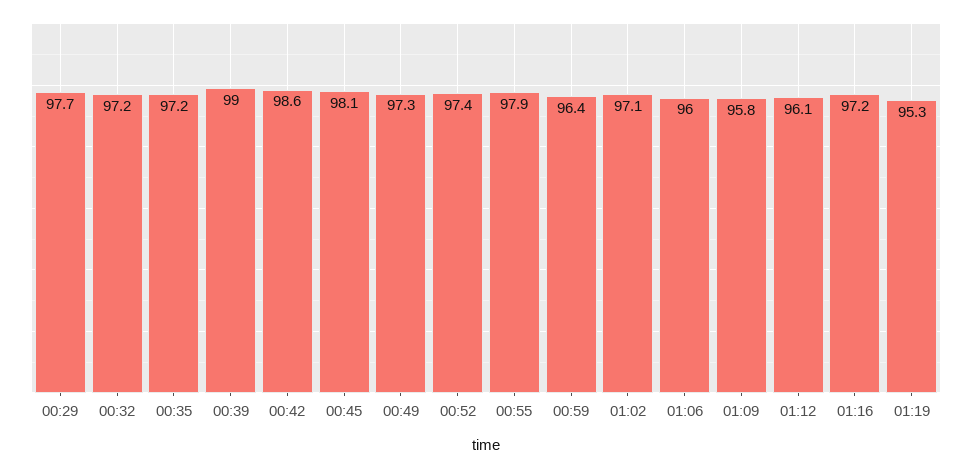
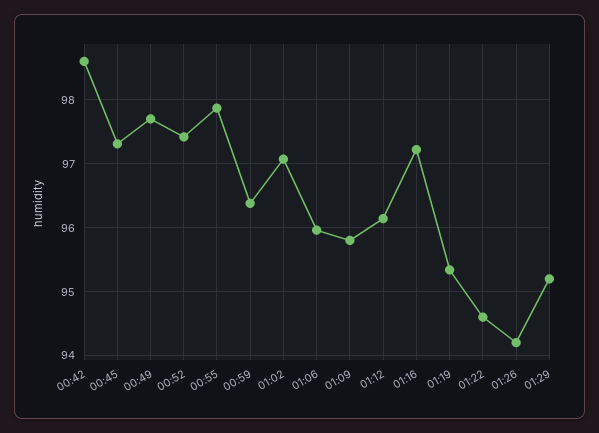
00:29: 97.7 -> none
00:32: 97.2 -> none
00:35: 97.2 -> none
00:39: 99 -> none
00:45: 98.1 -> 97.3
00:49: 97.3 -> 97.7
01:22: none -> 94.6
01:26: none -> 94.2
01:29: none -> 95.2

